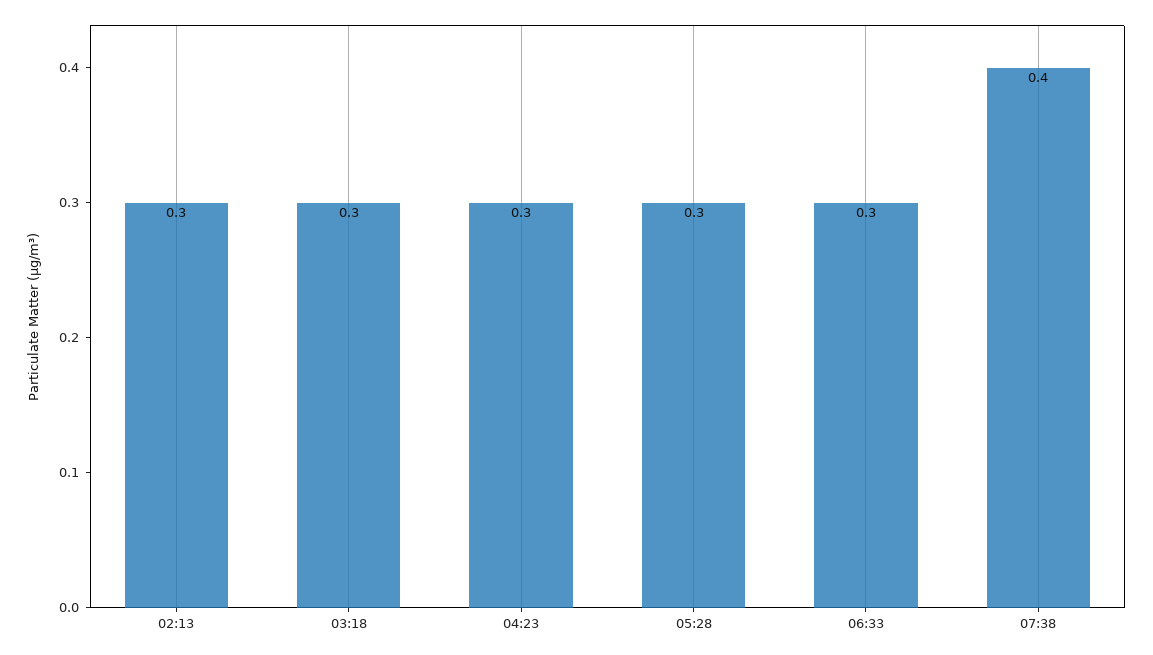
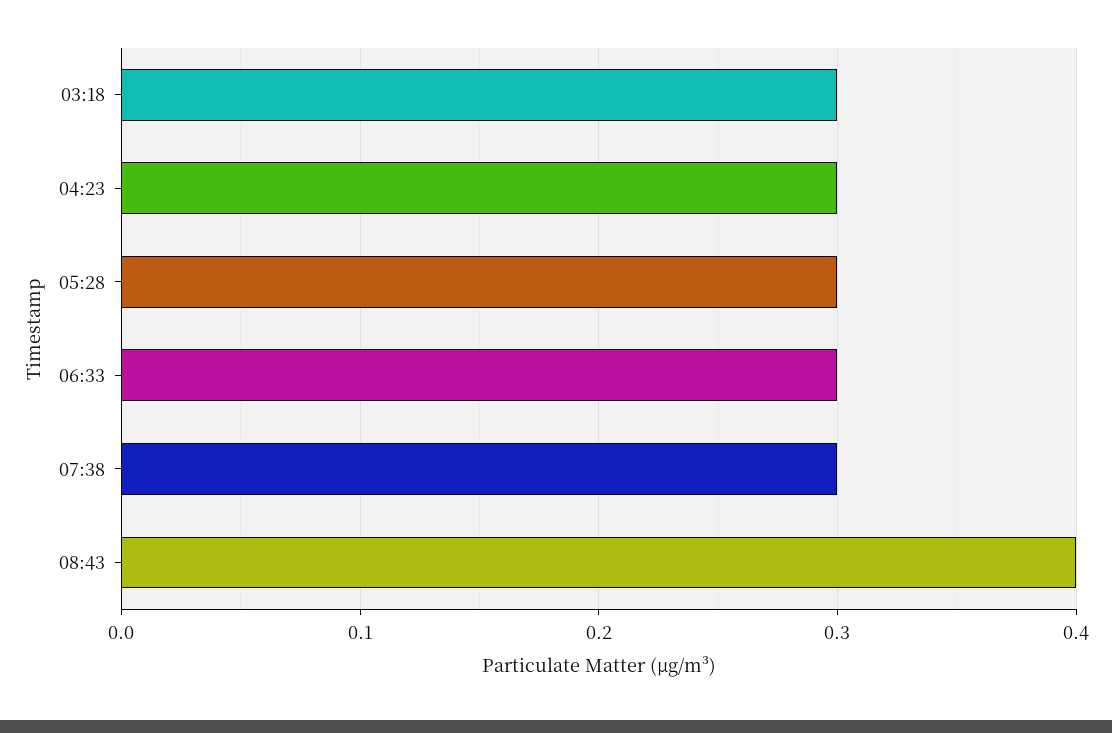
02:13: 0.3 -> none
07:38: 0.4 -> 0.3
08:43: none -> 0.4

